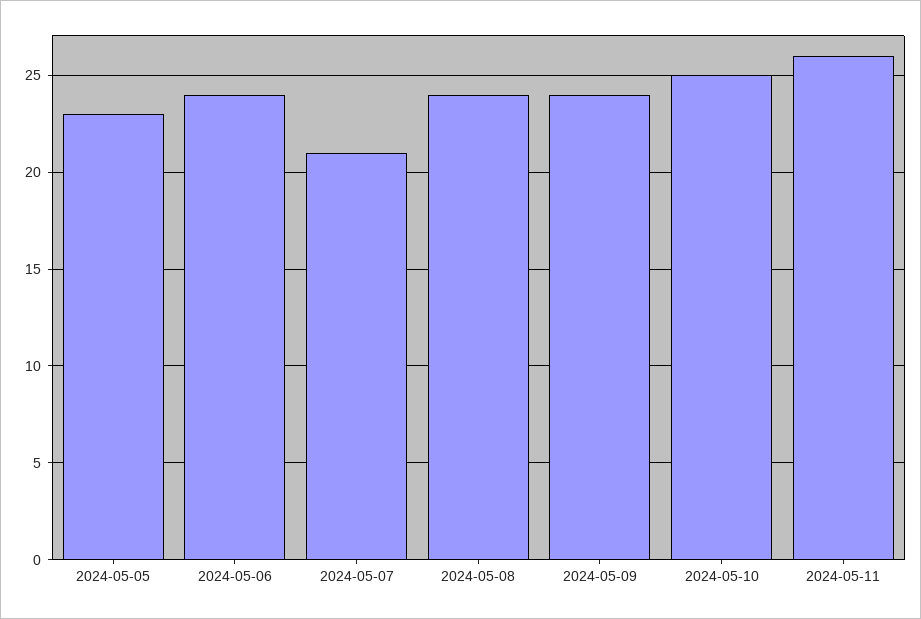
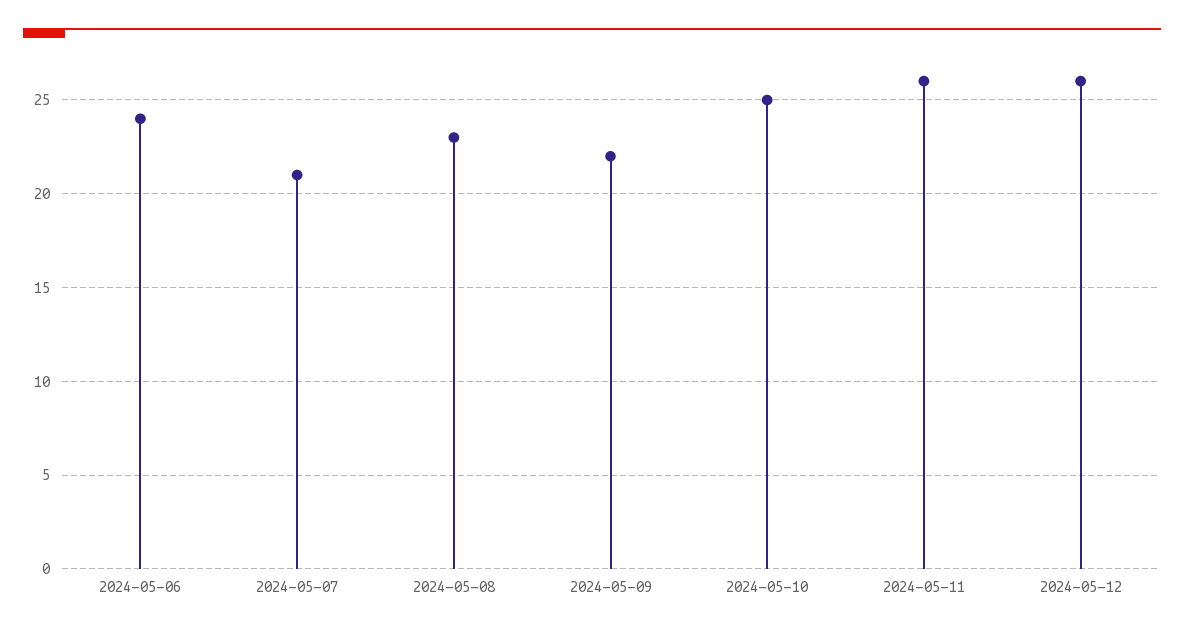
2024-05-05: 23 -> none
2024-05-08: 24 -> 23
2024-05-09: 24 -> 22
2024-05-12: none -> 26

